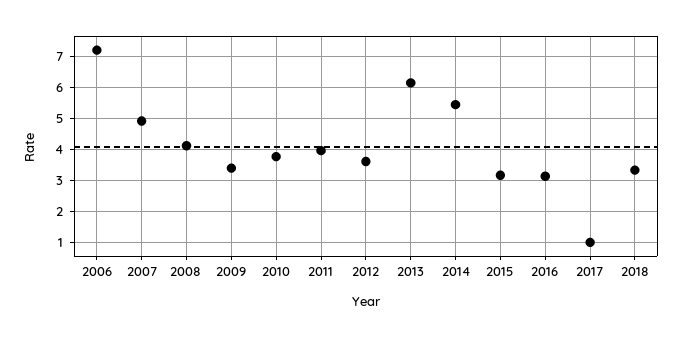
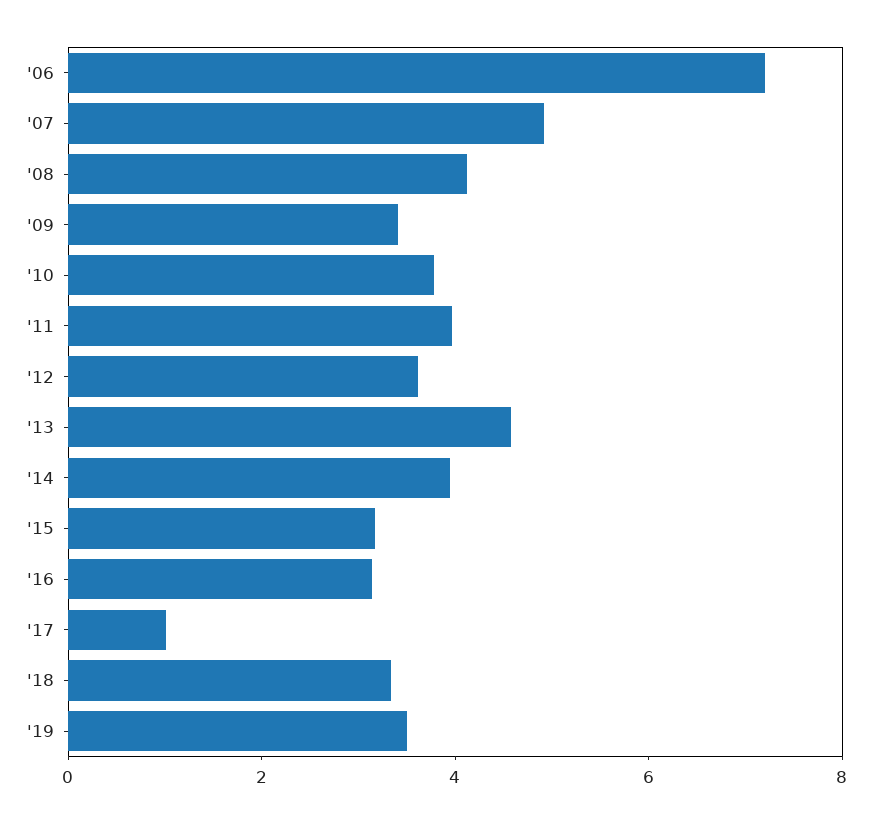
2013: 6.2 -> 4.5
2014: 5.4 -> 4
'19: none -> 3.5

